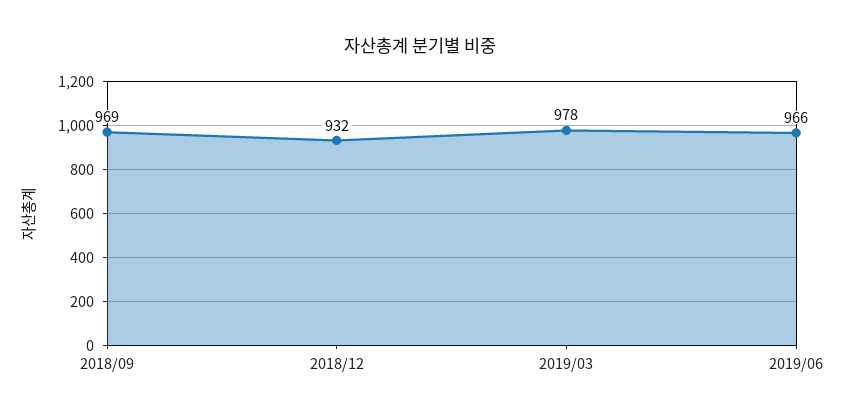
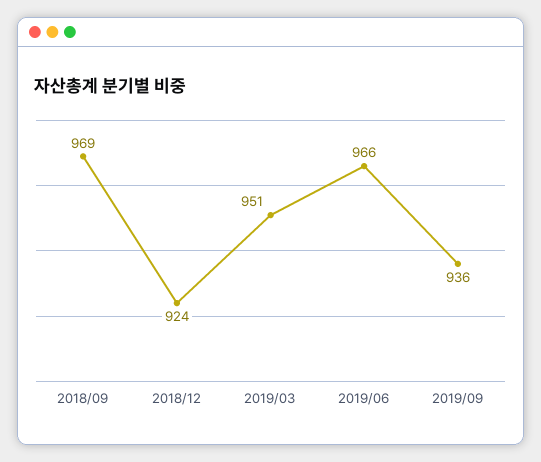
2018/12: 932 -> 924
2019/03: 978 -> 951
2019/09: none -> 936

